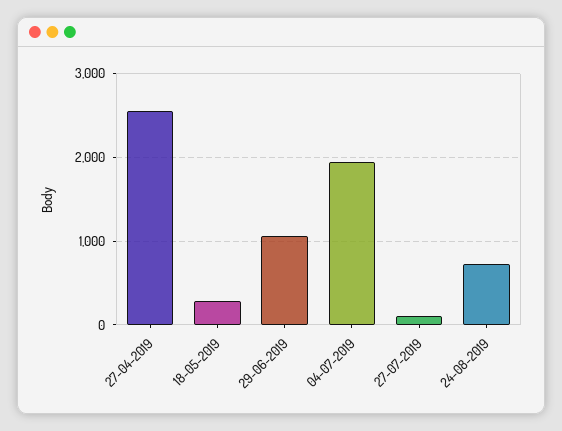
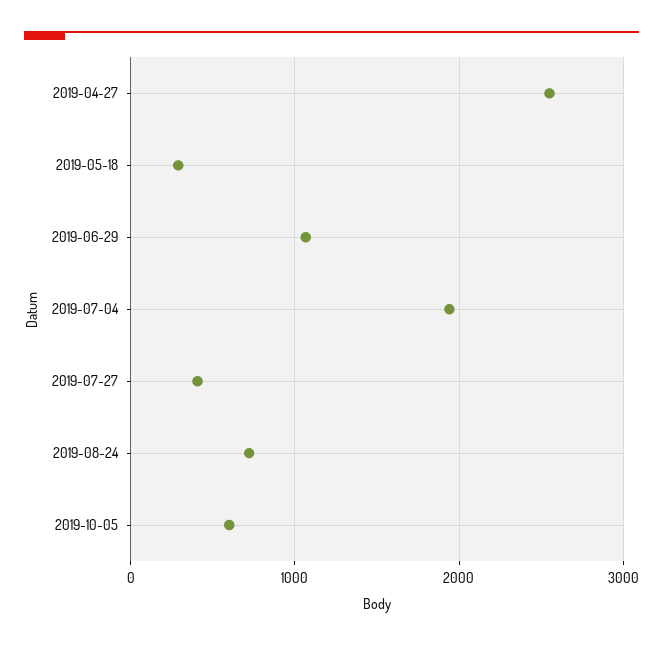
27-07-2019: 100 -> 400
2019-10-05: none -> 600

